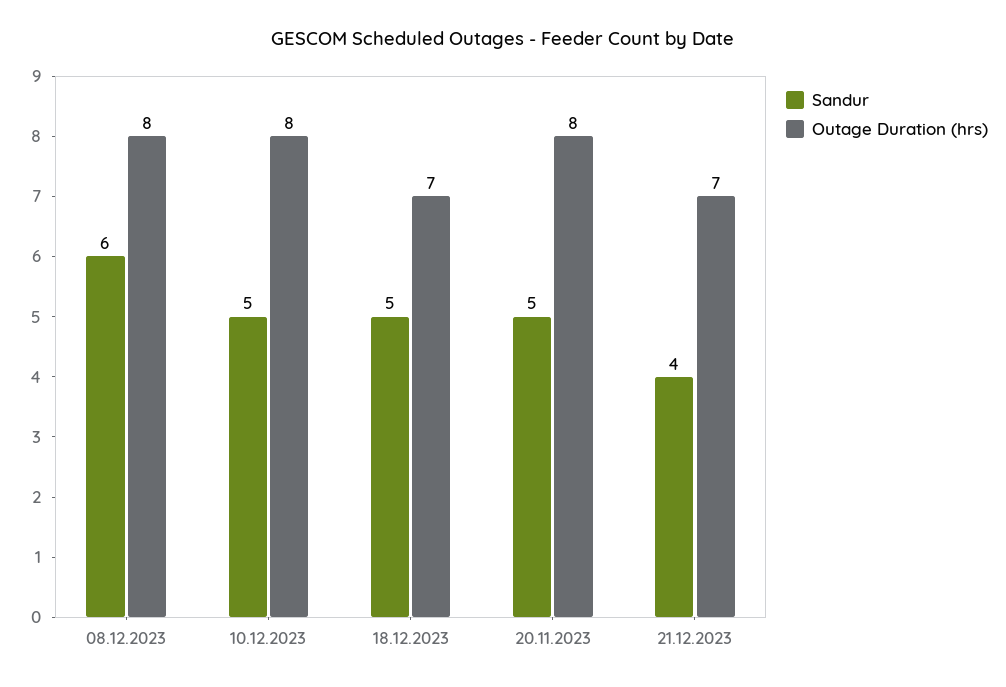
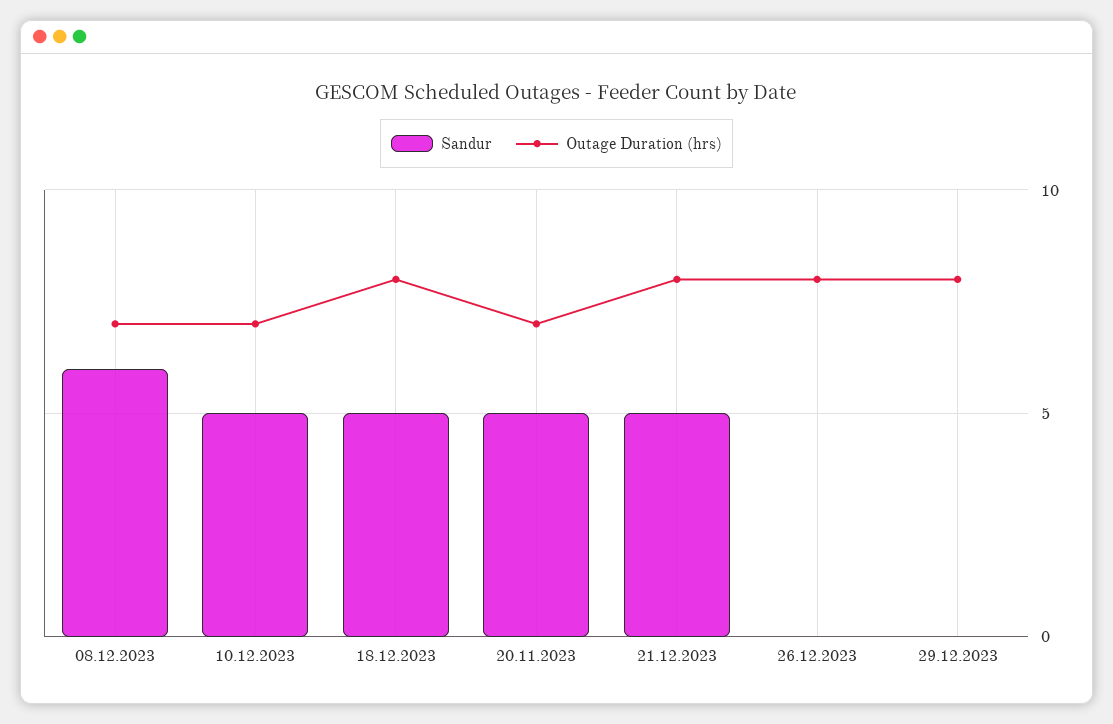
Outage Duration (hrs), 08.12.2023: 8 -> 7
Outage Duration (hrs), 10.12.2023: 8 -> 7
Outage Duration (hrs), 18.12.2023: 7 -> 8
Outage Duration (hrs), 20.11.2023: 8 -> 7
Sandur, 21.12.2023: 4 -> 5
Outage Duration (hrs), 21.12.2023: 7 -> 8
Sandur, 26.12.2023: none -> 0
Outage Duration (hrs), 26.12.2023: none -> 8
Sandur, 29.12.2023: none -> 0
Outage Duration (hrs), 29.12.2023: none -> 8

